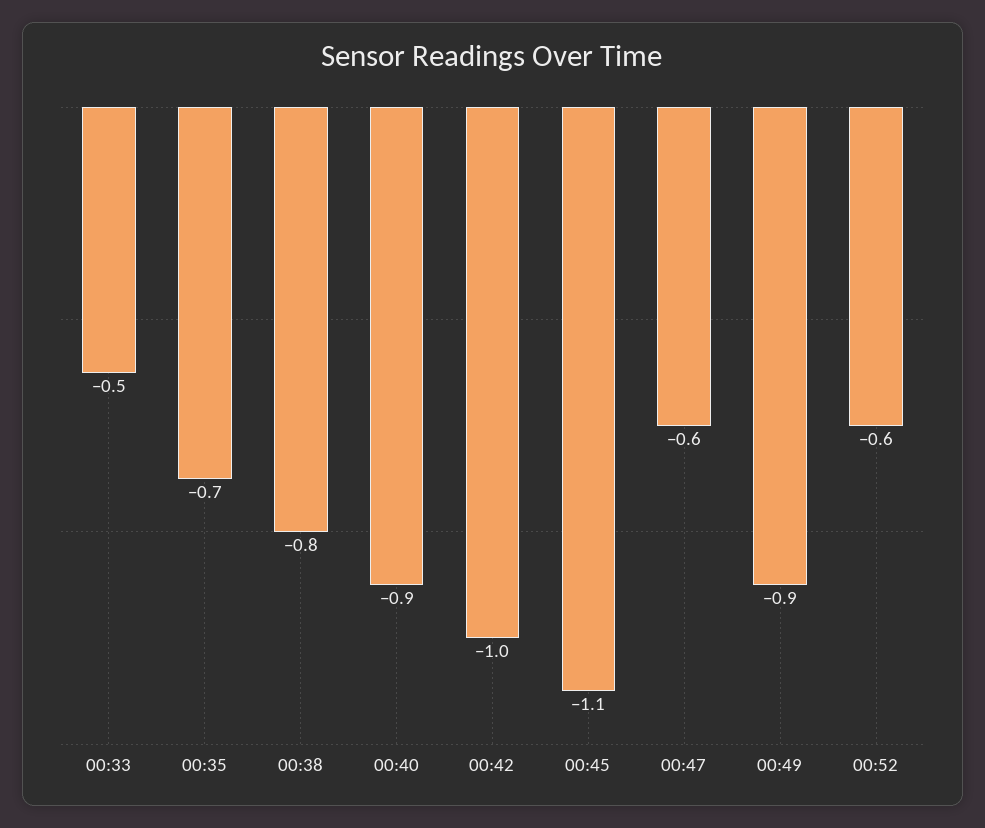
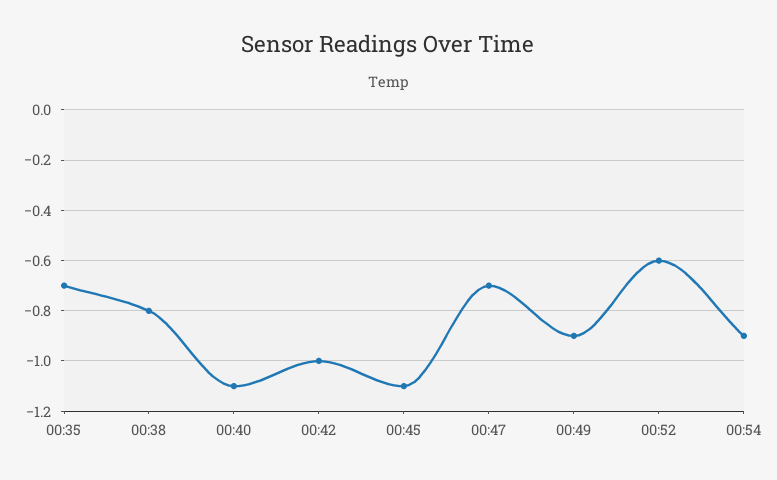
00:33: -0.5 -> none
00:40: -0.9 -> -1.1
00:47: -0.6 -> -0.7
00:54: none -> -0.9

